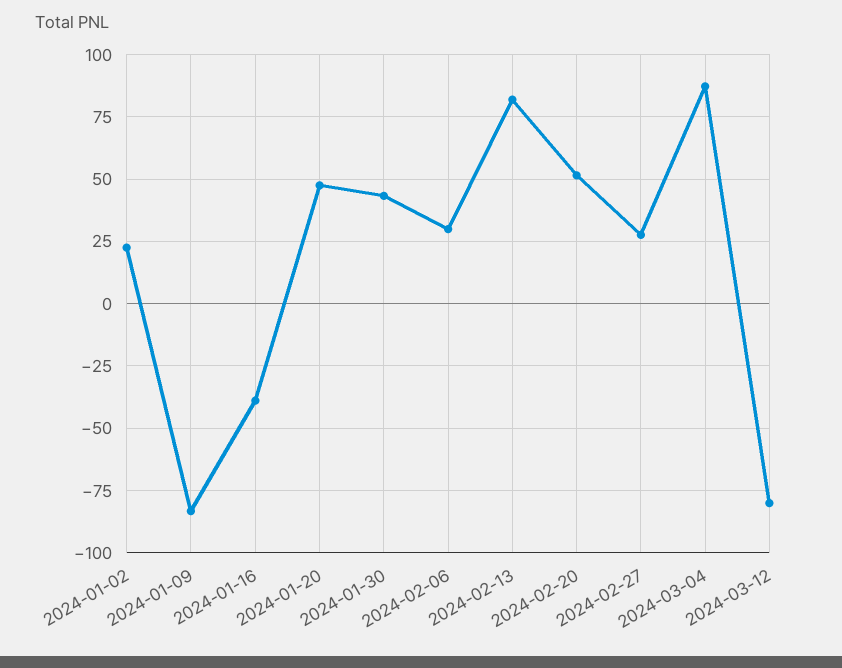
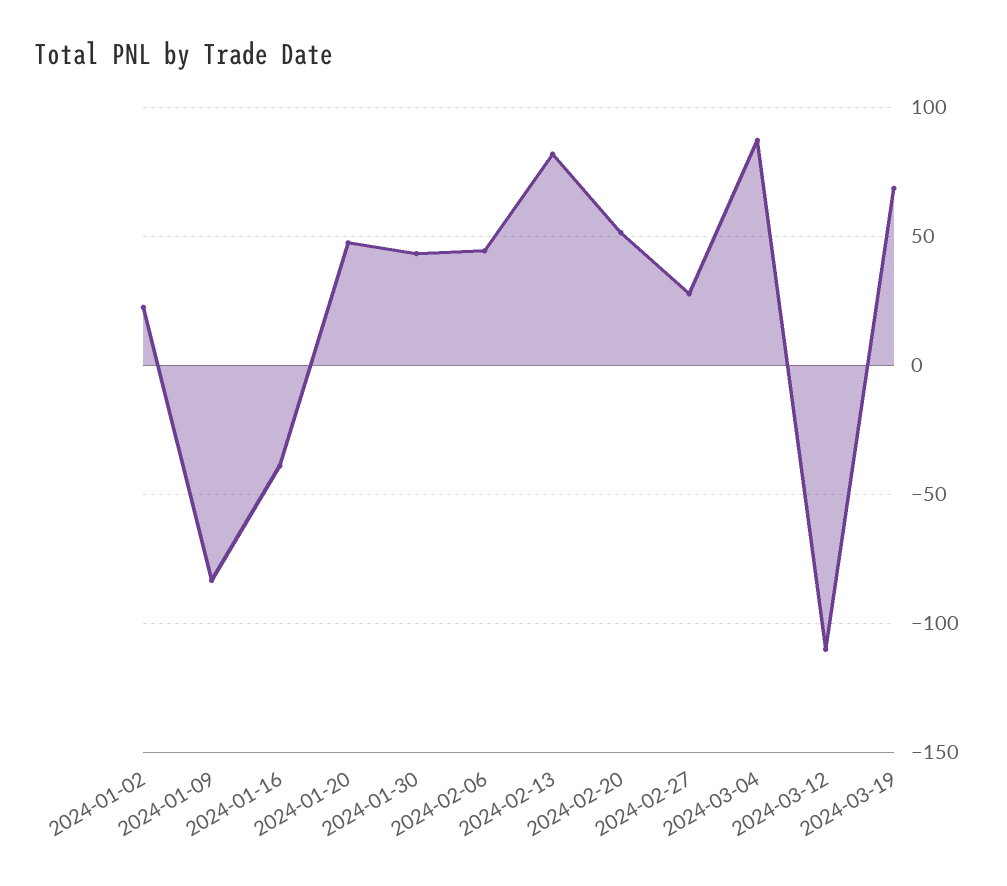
2024-02-06: 30 -> 45
2024-03-12: -80 -> -110
2024-03-19: none -> 70

